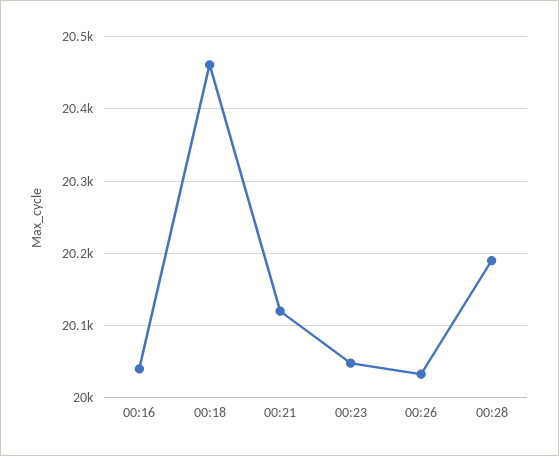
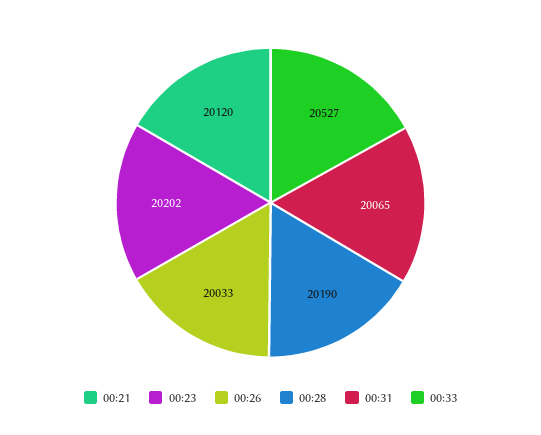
00:16: 20040 -> none
00:18: 20460 -> none
00:23: 20050 -> 20202
00:31: none -> 20065
00:33: none -> 20527

